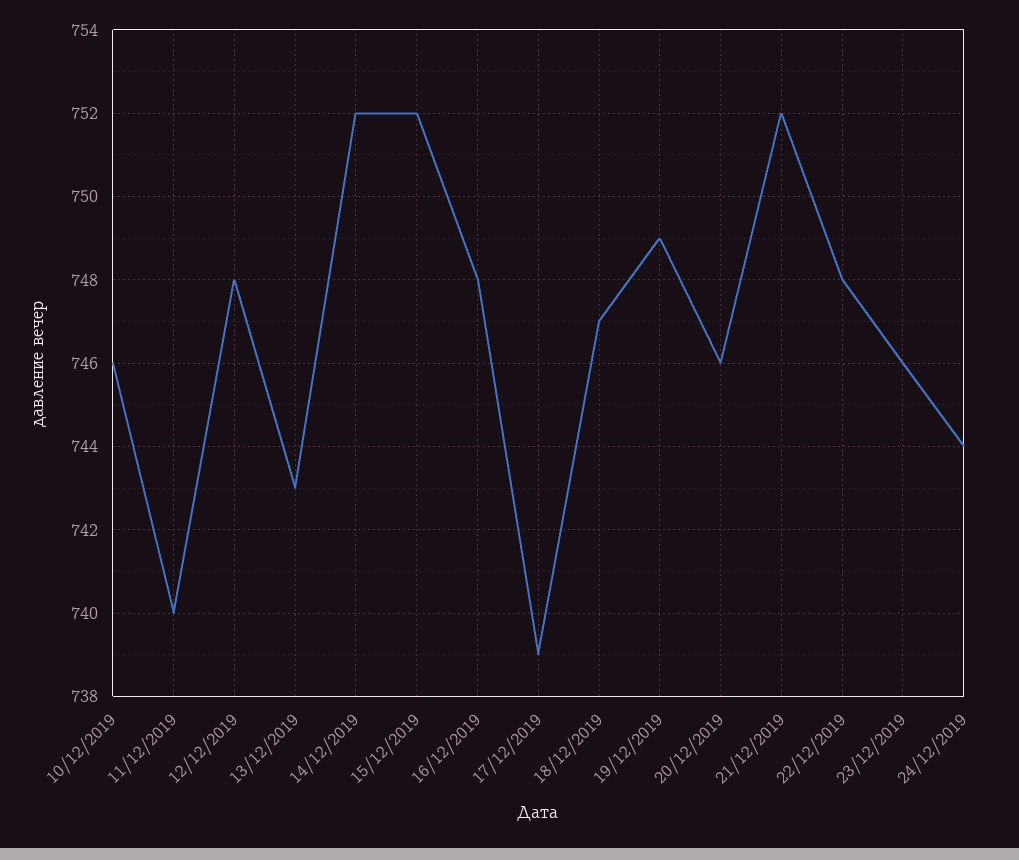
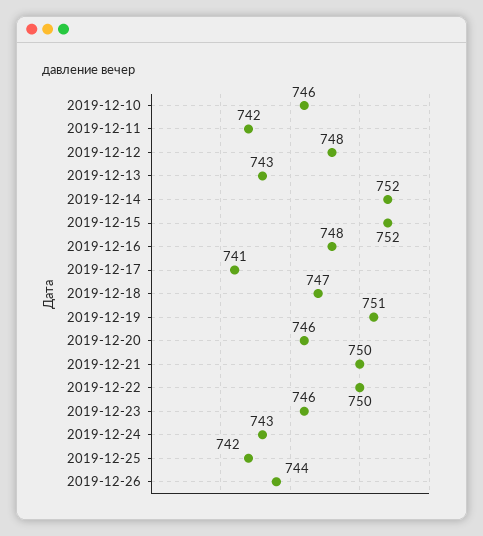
11/12/2019: 740 -> 742
17/12/2019: 739 -> 741
19/12/2019: 749 -> 751
21/12/2019: 752 -> 750
22/12/2019: 748 -> 750
24/12/2019: 744 -> 743
2019-12-25: none -> 742
2019-12-26: none -> 744

